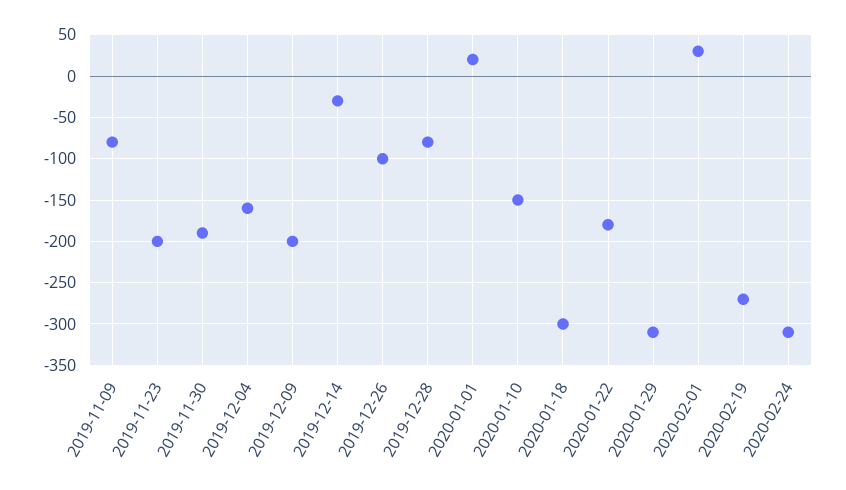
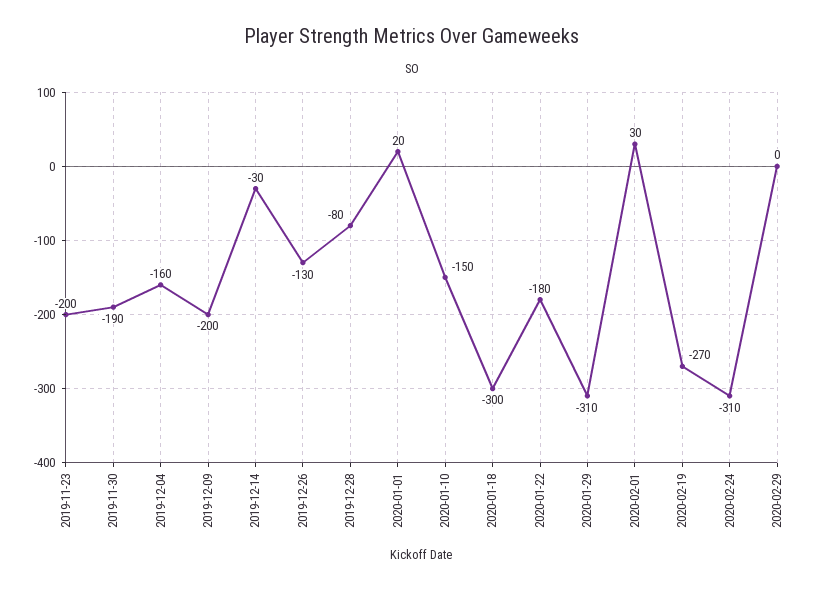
2019-11-09: -80 -> none
2019-12-26: -100 -> -130
2020-02-29: none -> 0

